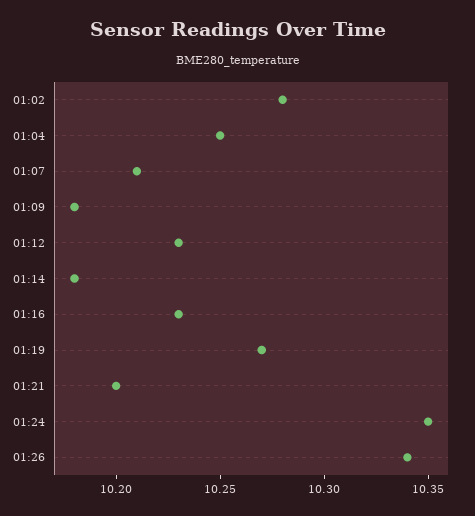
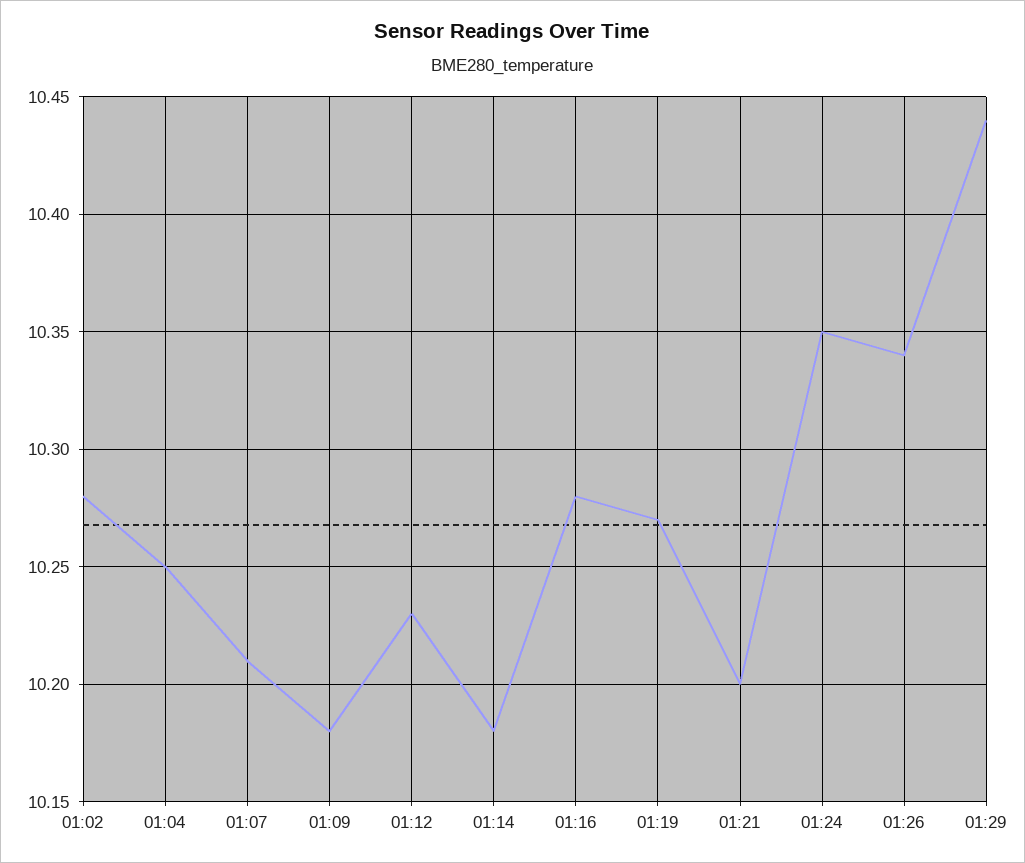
01:16: 10.23 -> 10.28
01:29: none -> 10.44

